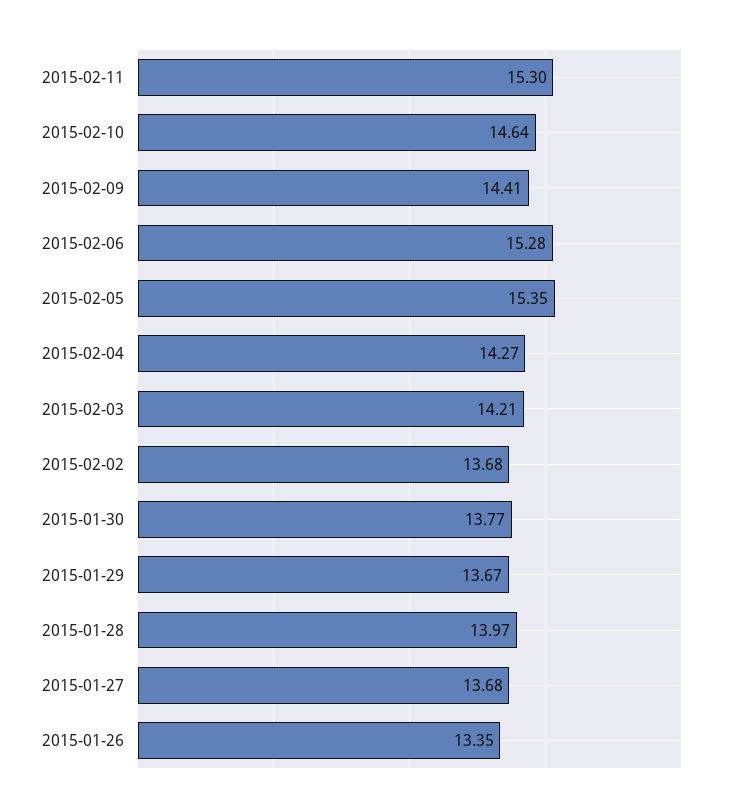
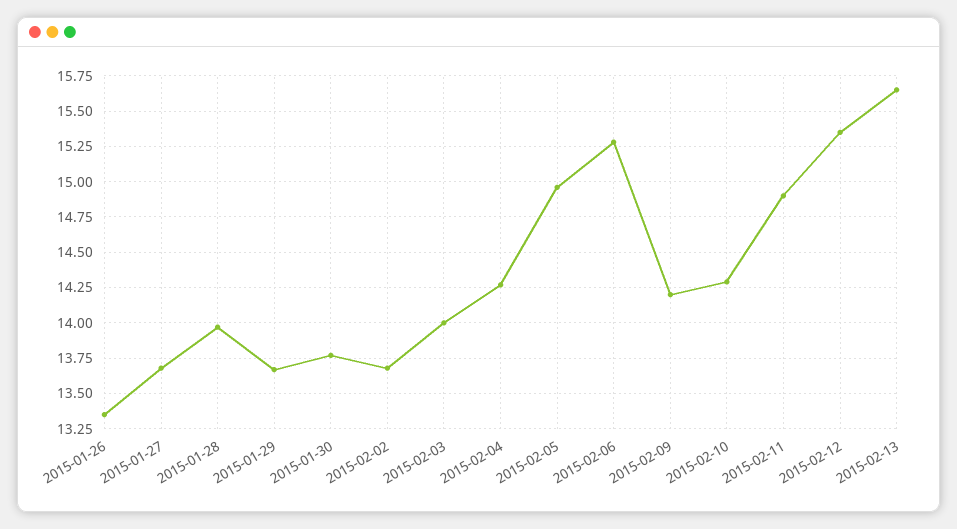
2015-02-11: 15.3 -> 14.9
2015-02-10: 14.64 -> 14.3
2015-02-09: 14.41 -> 14.2
2015-02-05: 15.35 -> 14.95
2015-02-03: 14.21 -> 14
2015-02-12: none -> 15.35
2015-02-13: none -> 15.65

